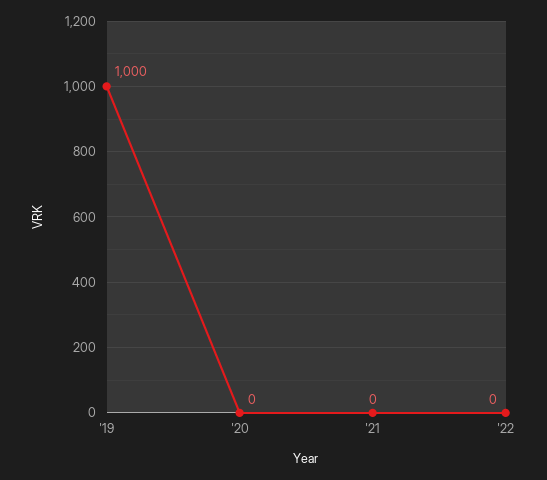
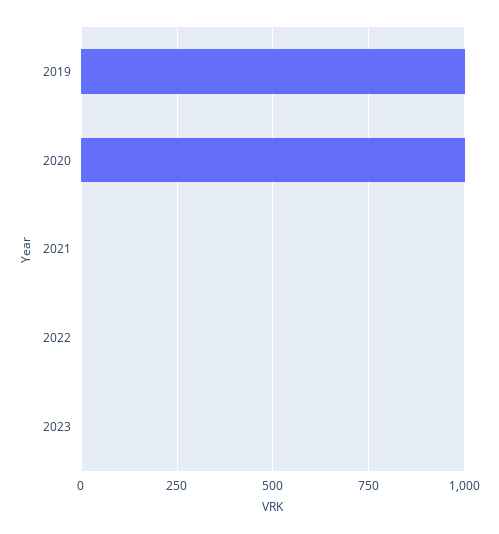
'20: 0 -> 1000
2023: none -> 0

